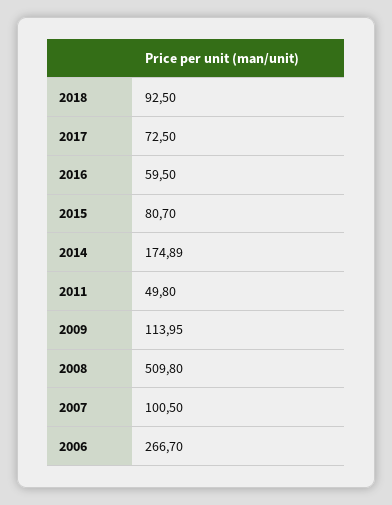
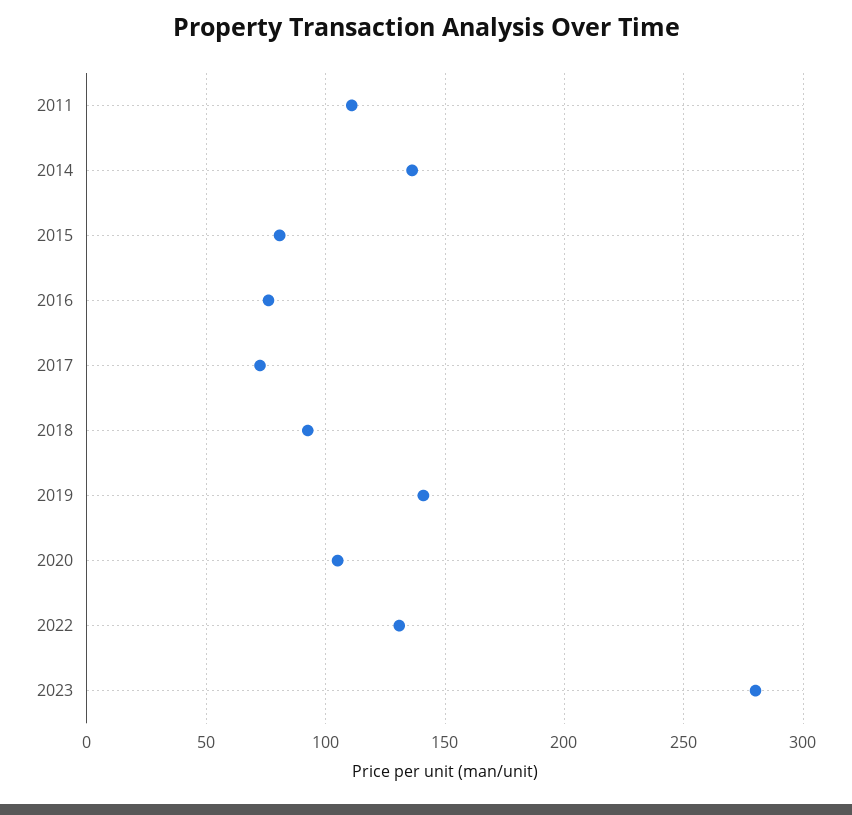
2016: 59.5 -> 75
2014: 174.89 -> 135
2011: 49.8 -> 110
2009: 113.95 -> none
2008: 509.8 -> none
2007: 100.5 -> none
2006: 266.7 -> none
2019: none -> 140
2020: none -> 105
2022: none -> 130
2023: none -> 280

